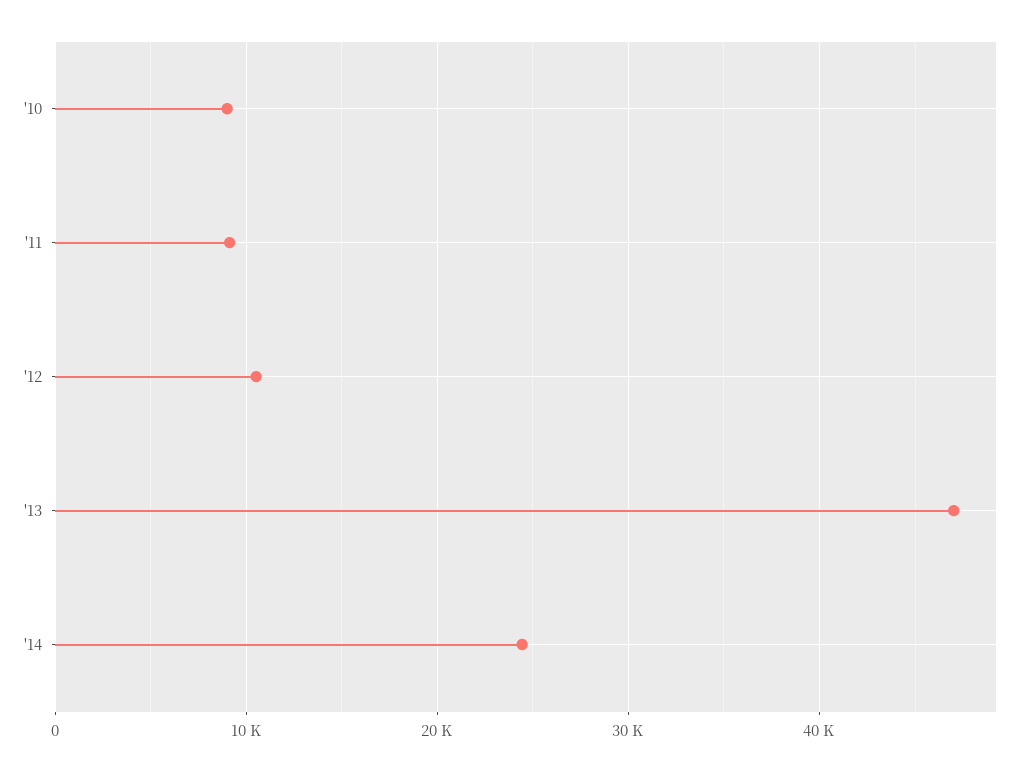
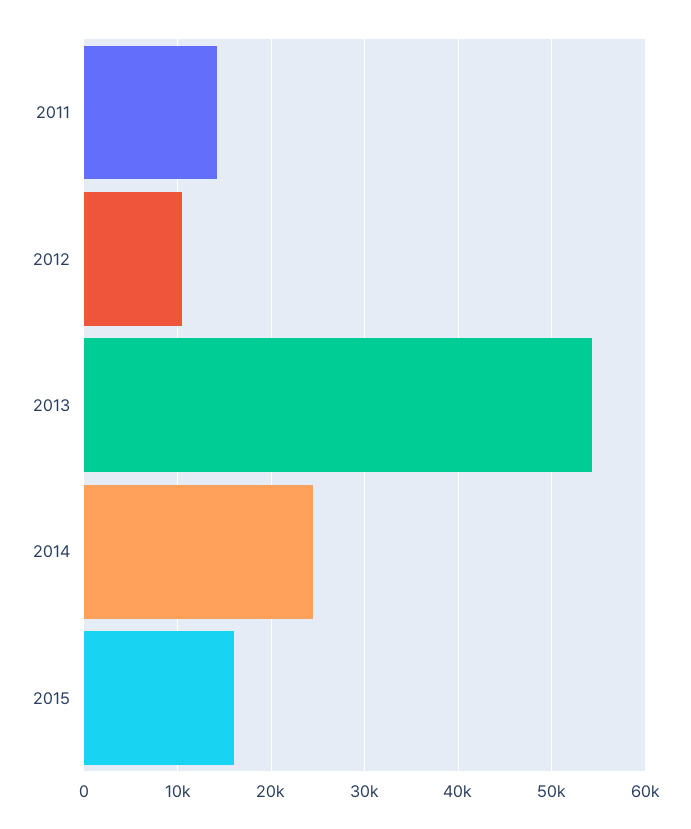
'10: 9000 -> none
'11: 9000 -> 14000
'13: 47000 -> 54000
2015: none -> 16000

